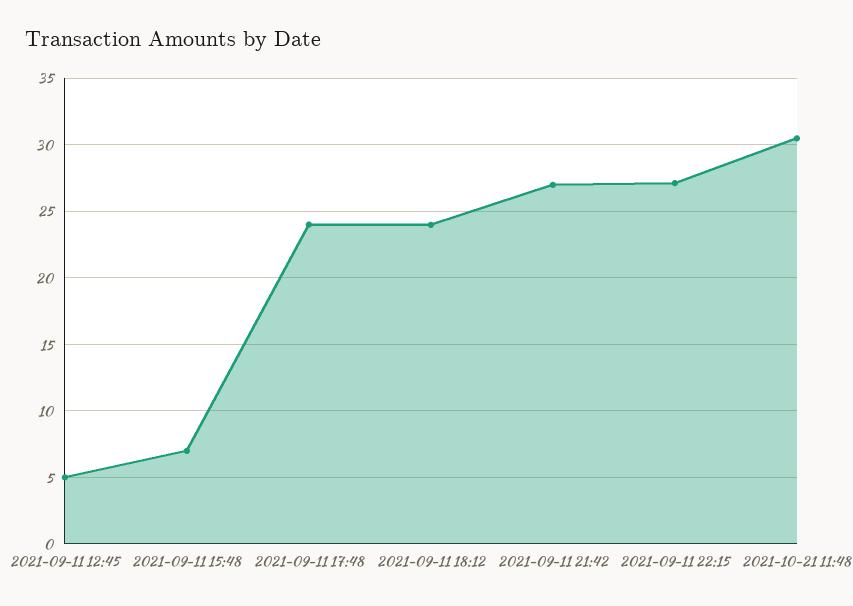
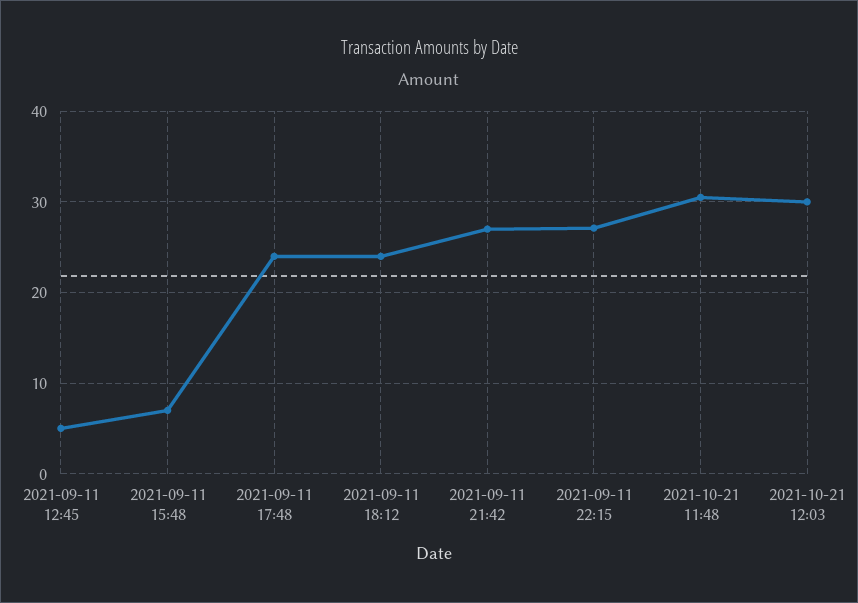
2021-10-21 12:03: none -> 30

